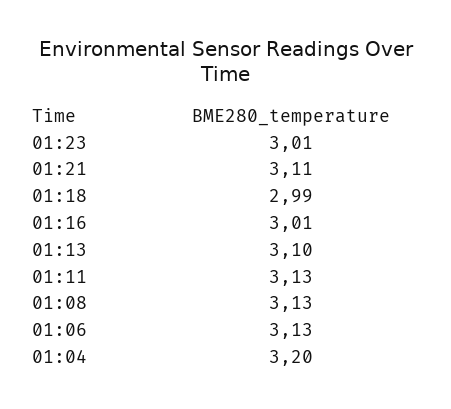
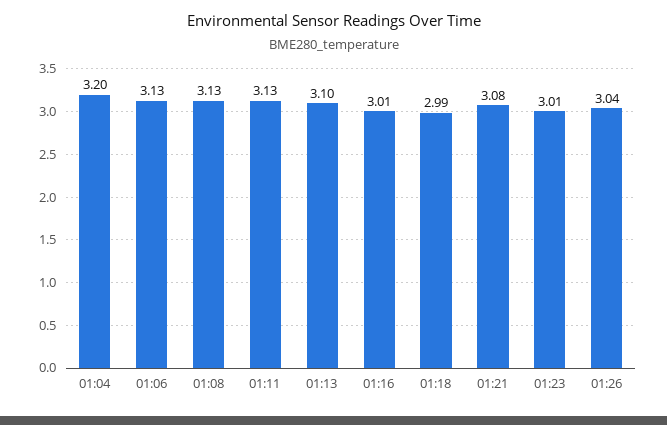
01:21: 3.11 -> 3.08
01:26: none -> 3.04

